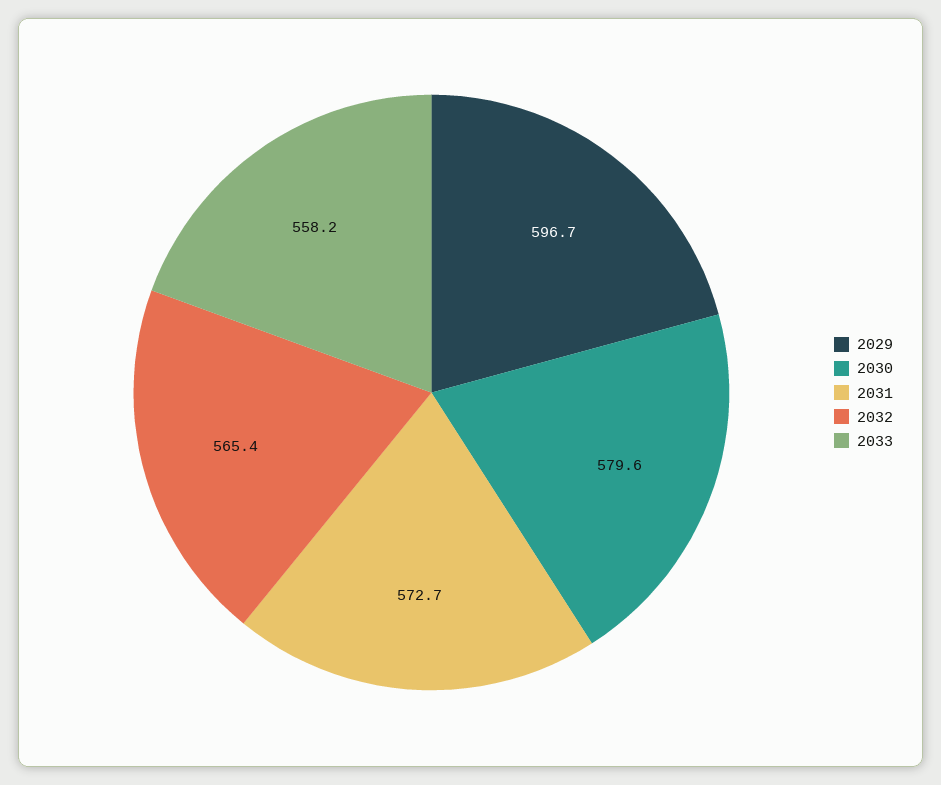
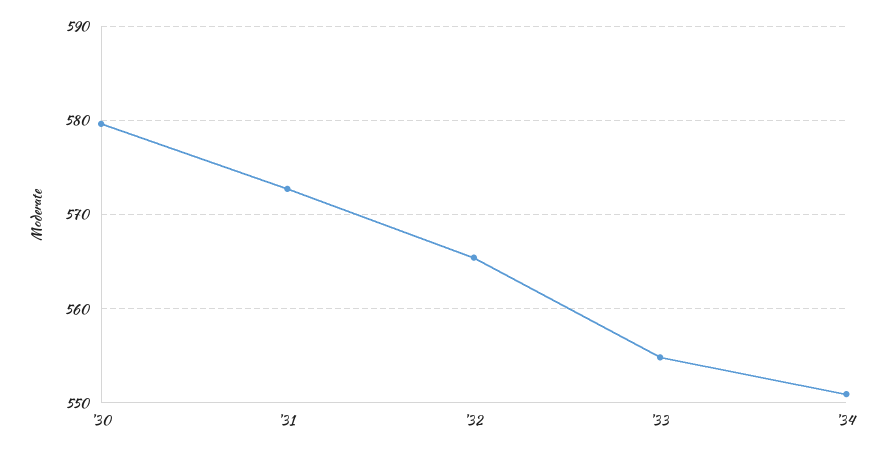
2029: 596.7 -> none
2033: 558.2 -> 555
'34: none -> 551

